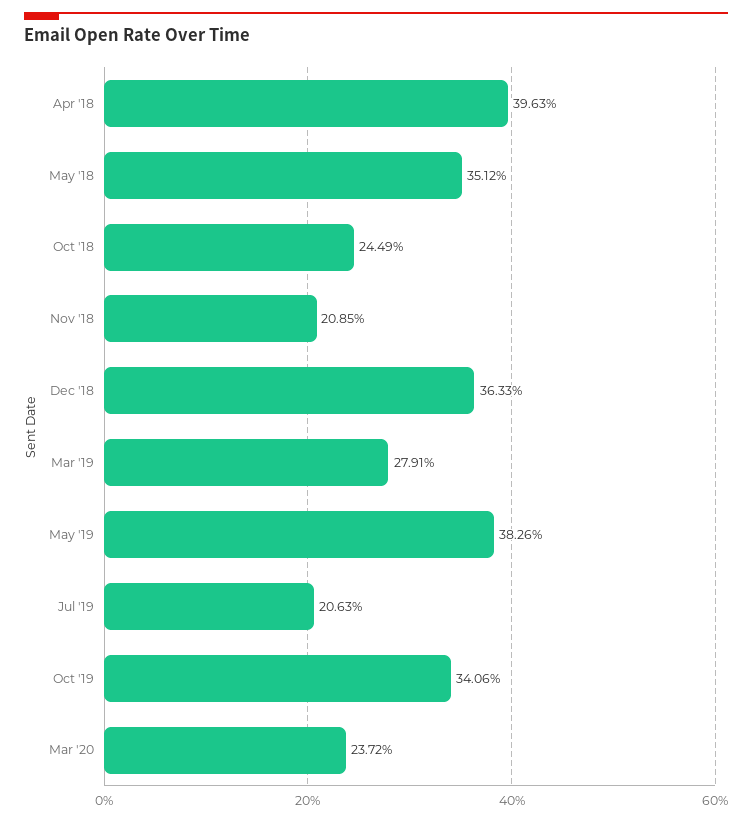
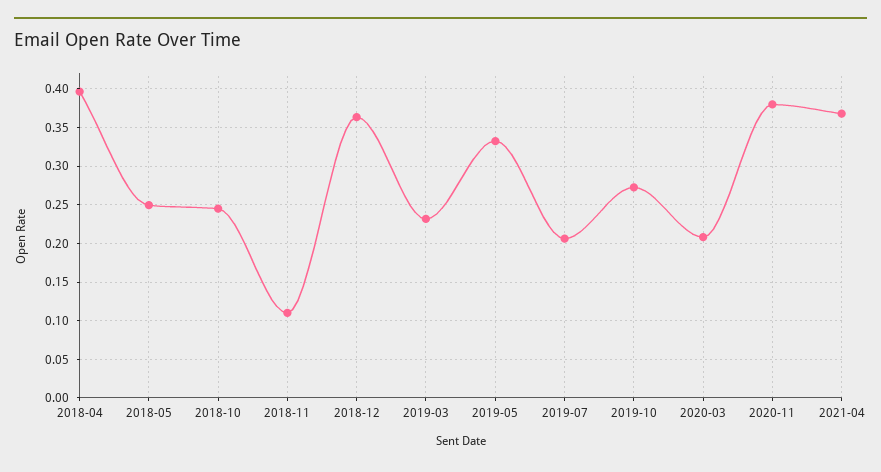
May '18: 0.3512 -> 0.25
Nov '18: 0.2085 -> 0.11
Mar '19: 0.2791 -> 0.23
May '19: 0.3826 -> 0.33
Oct '19: 0.3406 -> 0.27
Mar '20: 0.2372 -> 0.21
2020-11: none -> 0.38
2021-04: none -> 0.37

